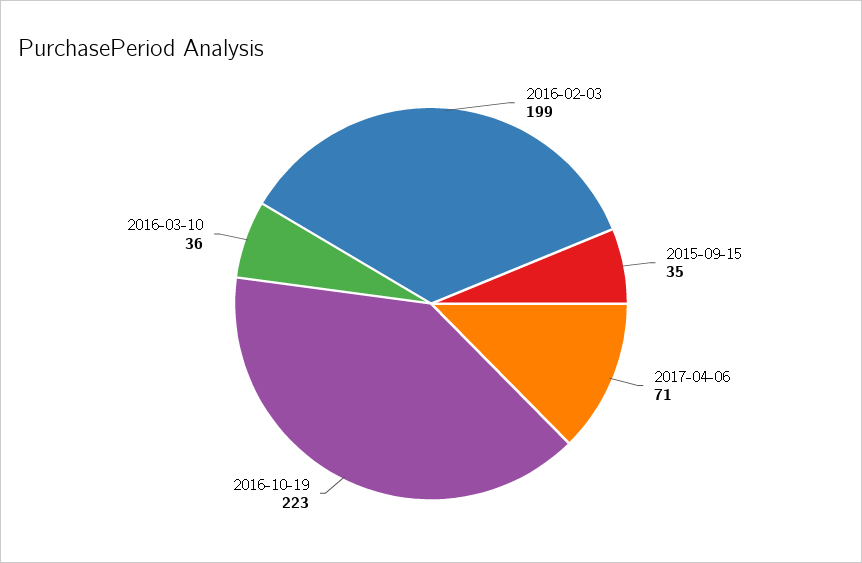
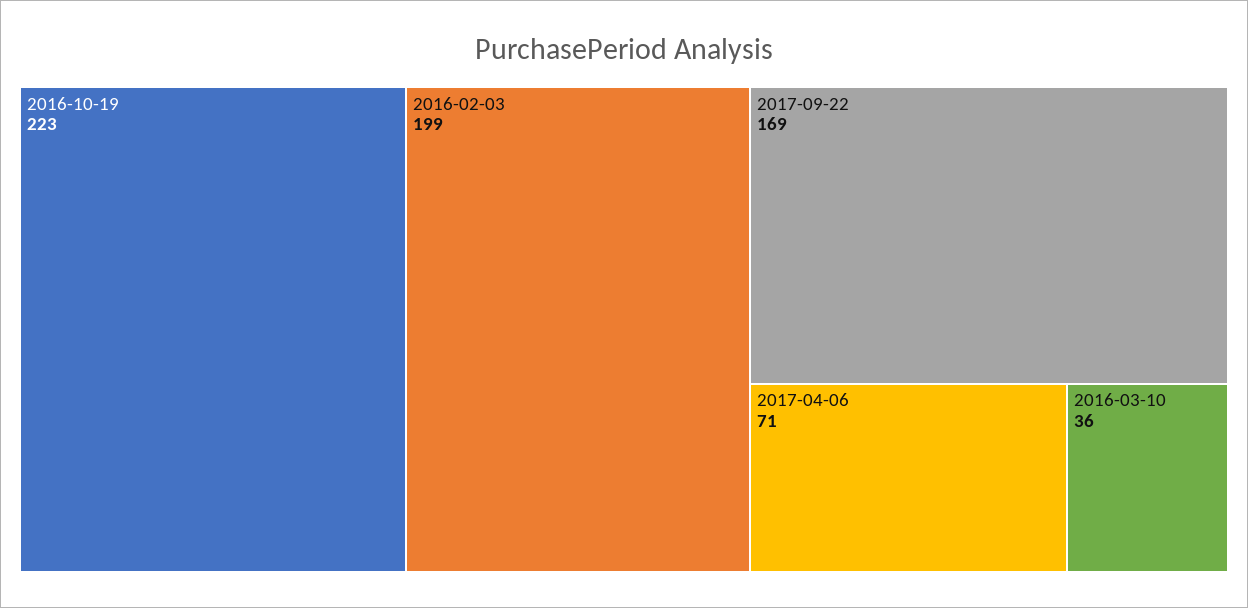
2015-09-15: 35 -> none
2017-09-22: none -> 169

